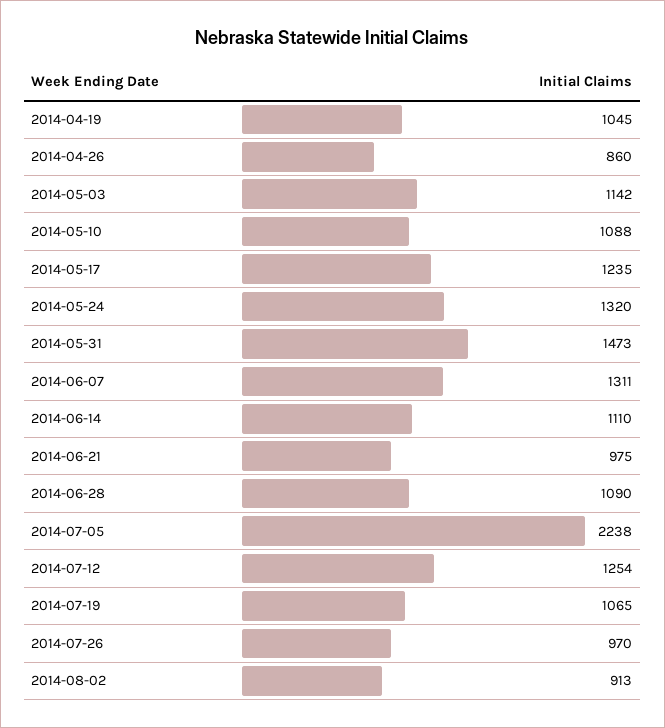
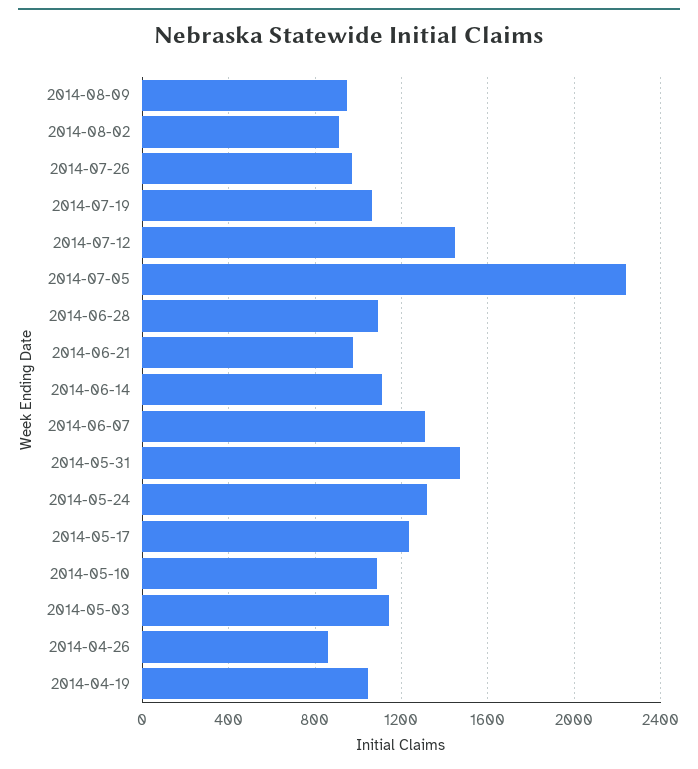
2014-07-12: 1254 -> 1450
2014-08-09: none -> 950

